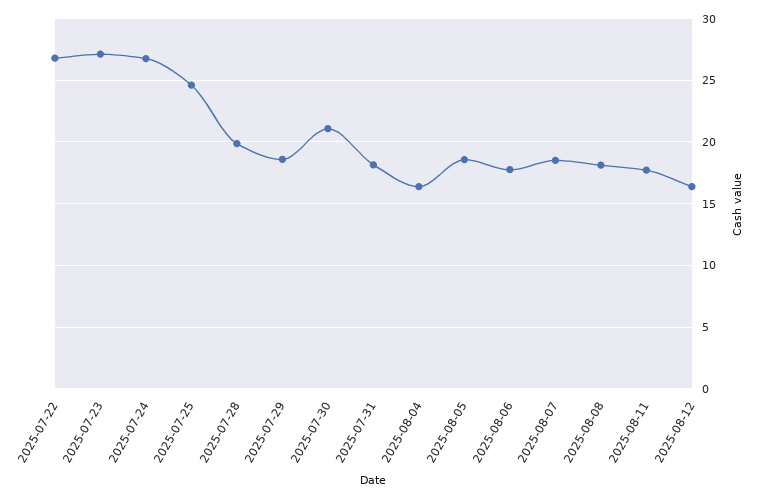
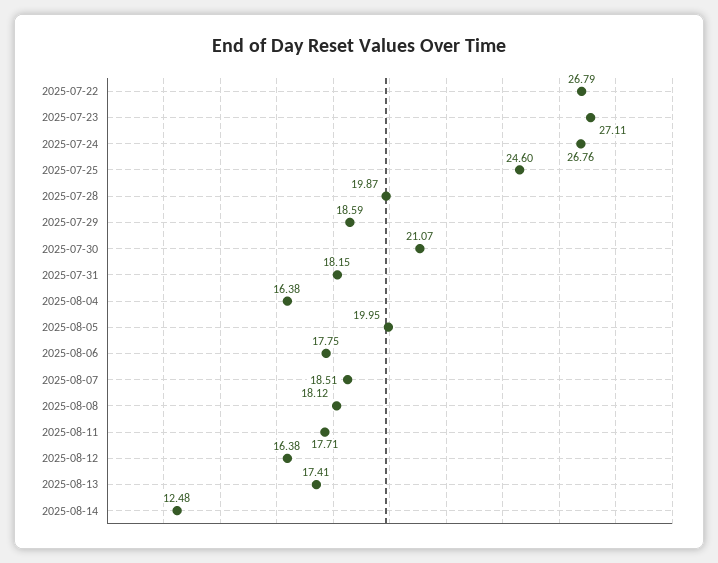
2025-08-05: 18.5 -> 19.95
2025-08-13: none -> 17.41
2025-08-14: none -> 12.48

